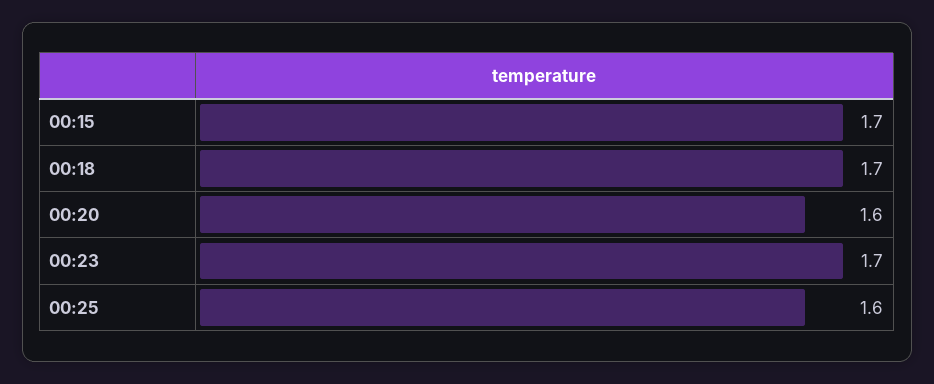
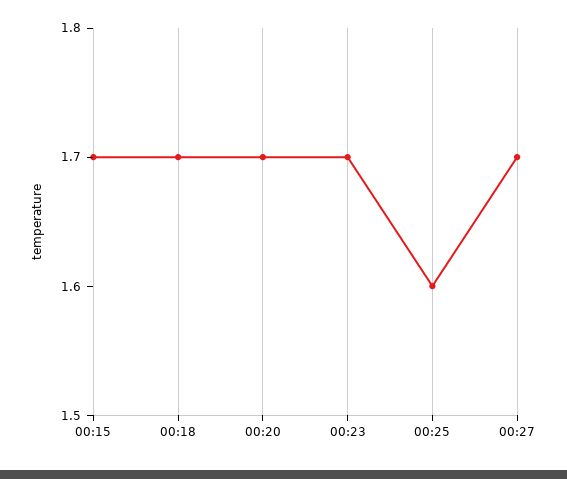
00:20: 1.6 -> 1.7
00:27: none -> 1.7

